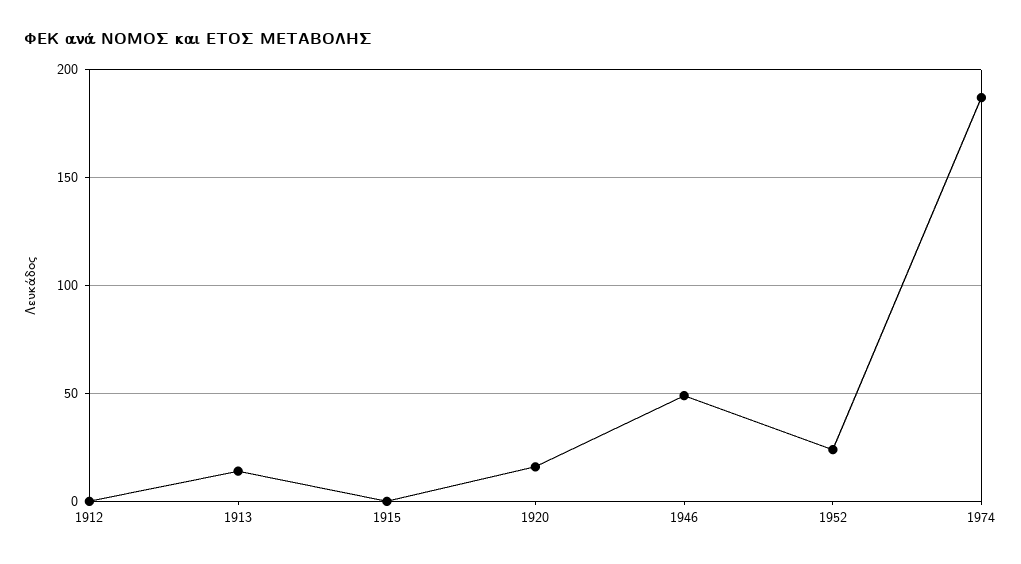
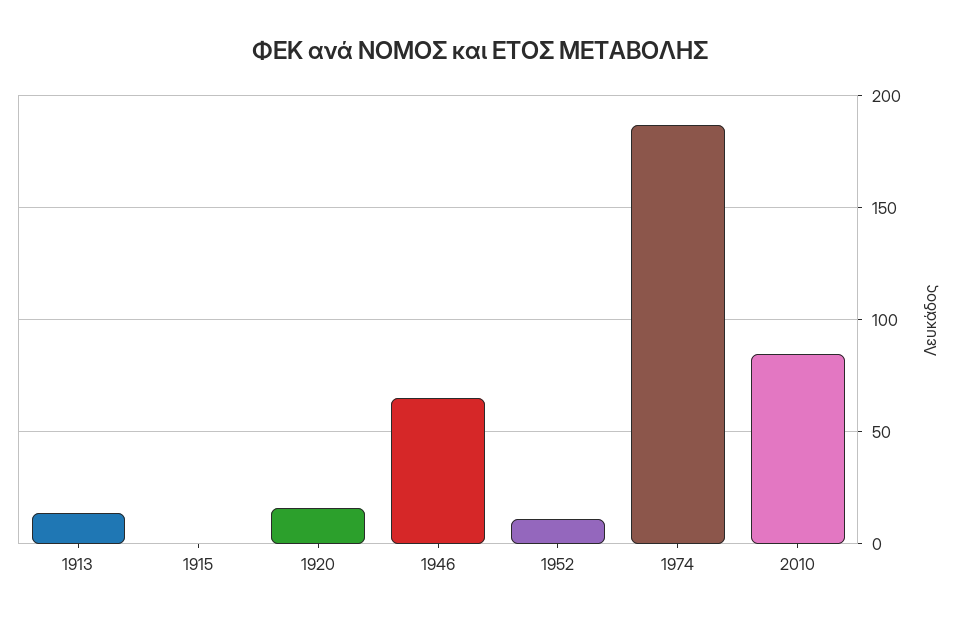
1912: 0 -> none
1946: 50 -> 65
1952: 25 -> 10
2010: none -> 85

